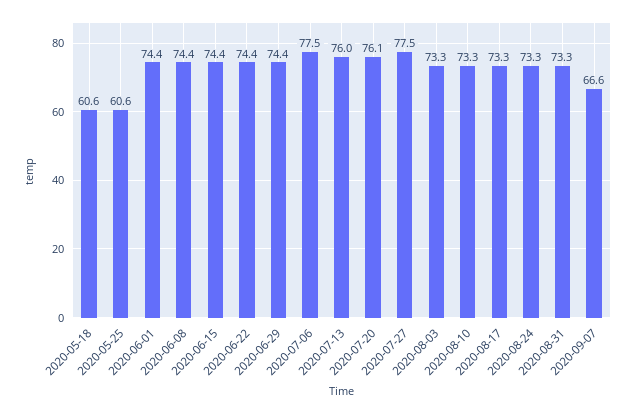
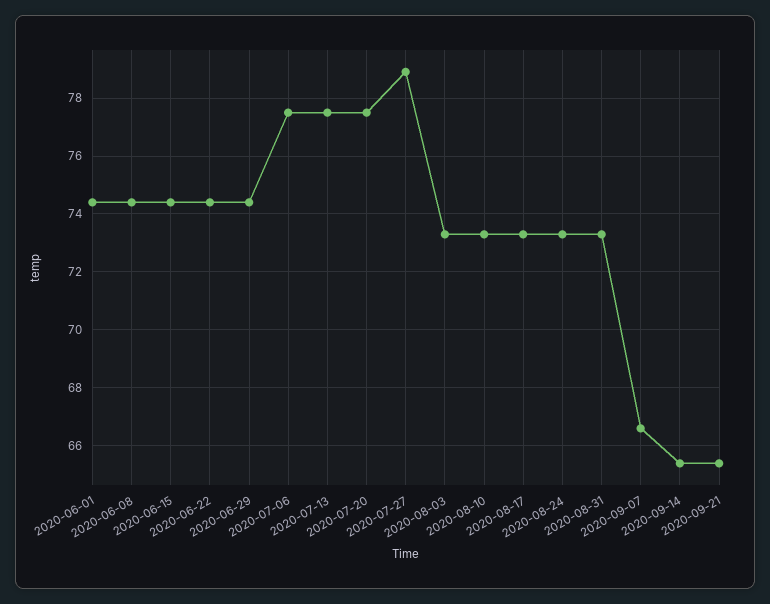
2020-05-18: 60.6 -> none
2020-05-25: 60.6 -> none
2020-07-13: 76 -> 77.5
2020-07-20: 76.1 -> 77.5
2020-07-27: 77.5 -> 79
2020-09-14: none -> 65.5
2020-09-21: none -> 65.5

